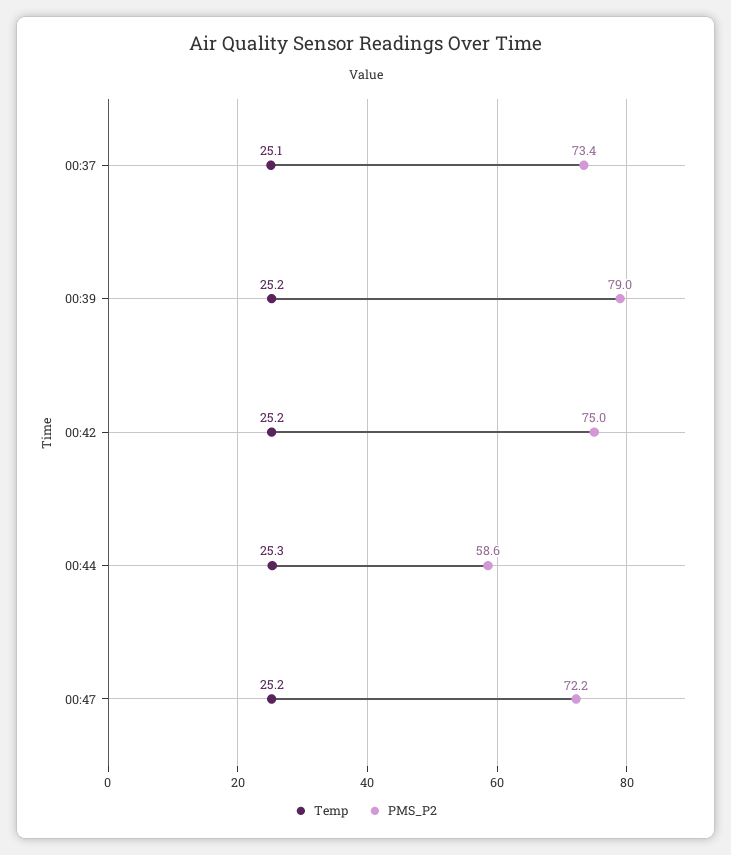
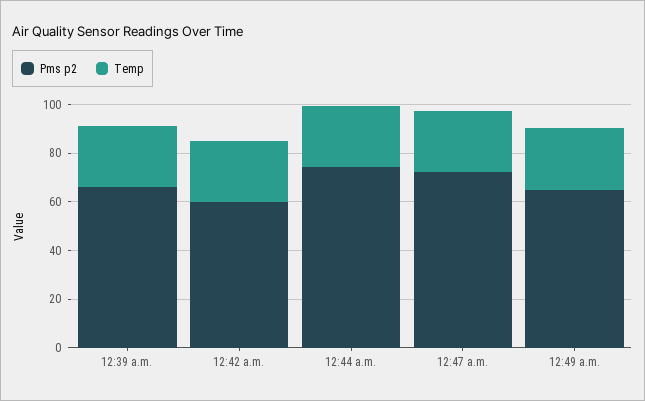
Temp, 00:37: 25.1 -> none
PMS_P2, 00:37: 73.4 -> none
PMS_P2, 00:39: 79 -> 65
PMS_P2, 00:42: 75 -> 60
PMS_P2, 00:44: 58.6 -> 75
PMS_P2, 12:49 a.m.: none -> 65
Temp, 12:49 a.m.: none -> 25

